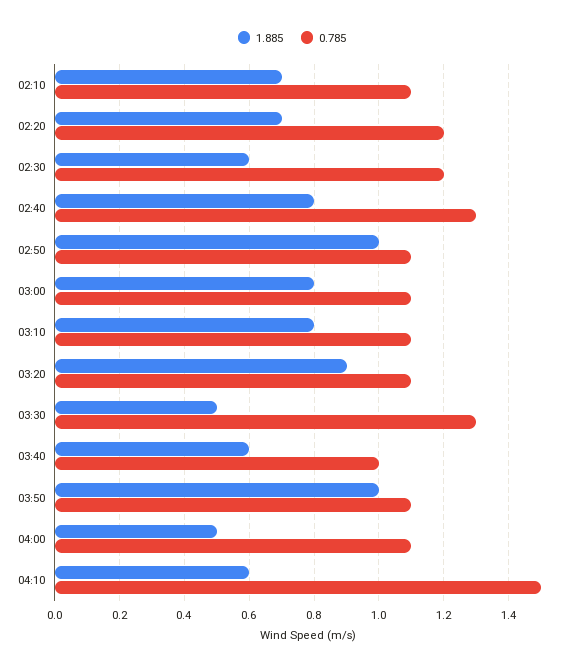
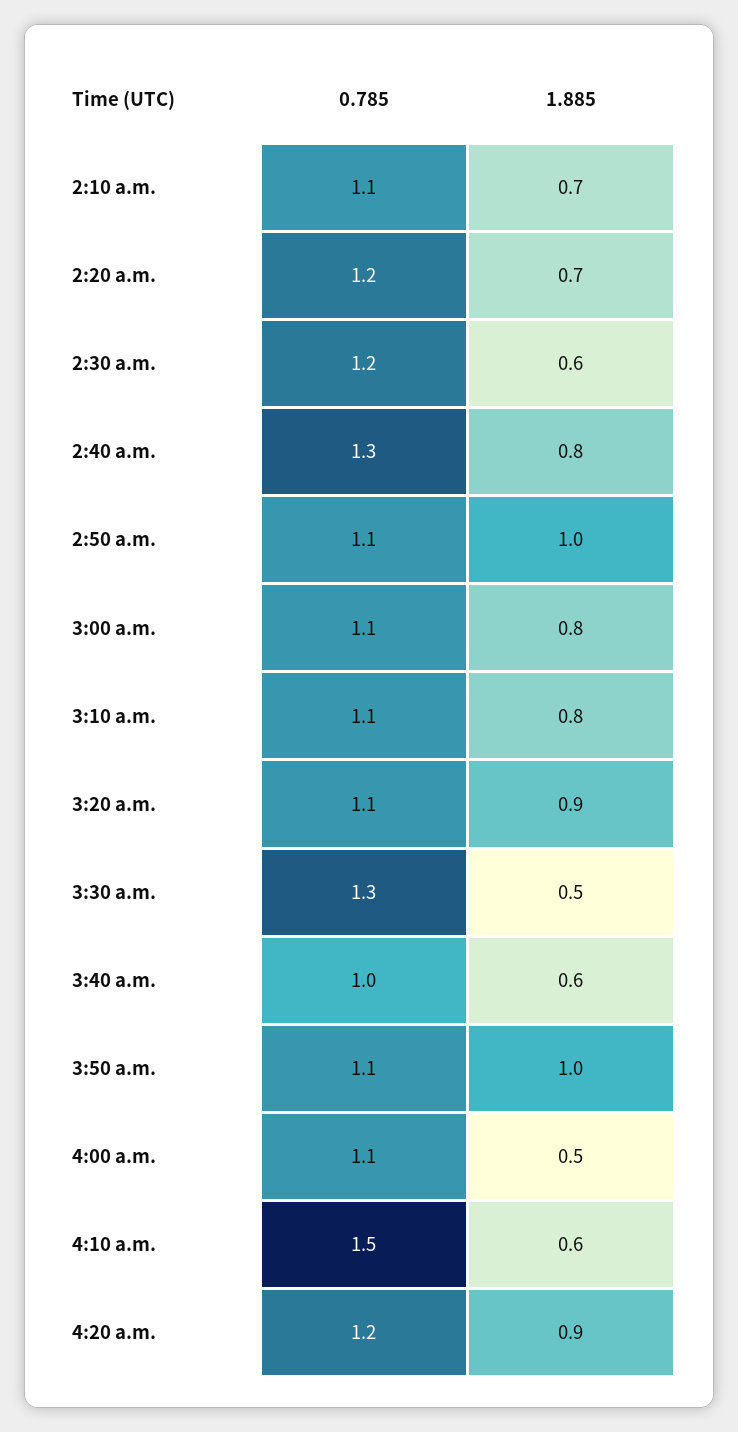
0.785, 4:20 a.m.: none -> 1.2
1.885, 4:20 a.m.: none -> 0.9

